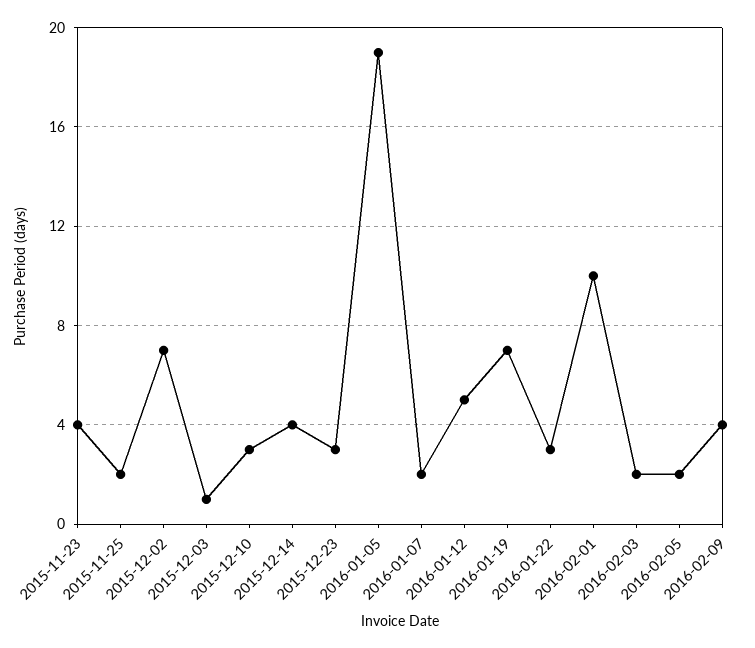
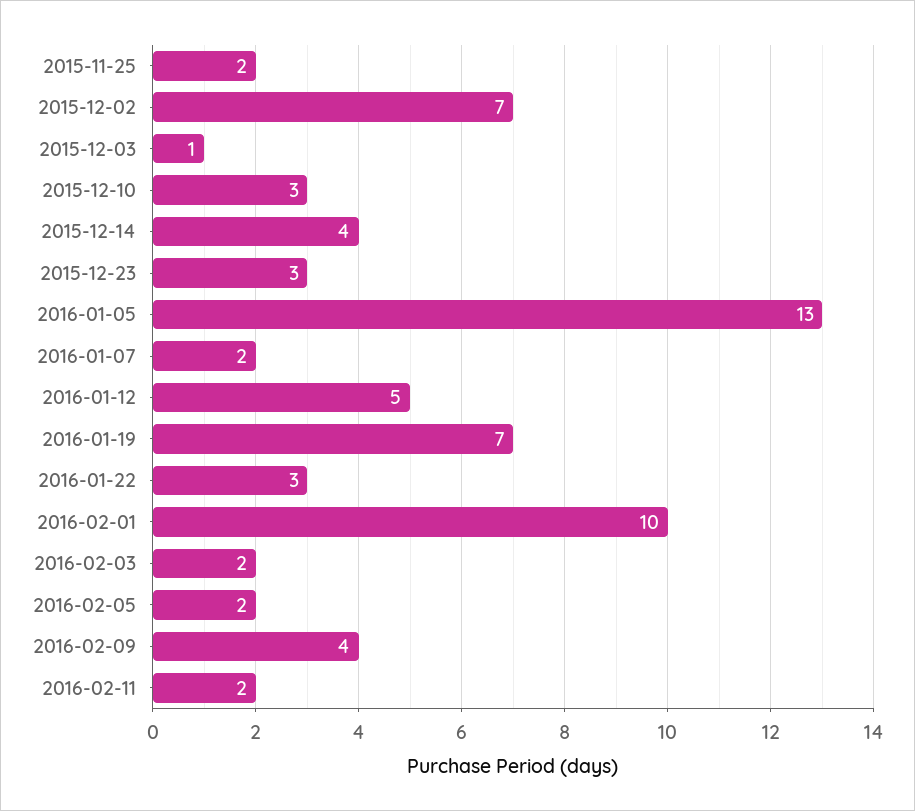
2015-11-23: 4 -> none
2016-01-05: 19 -> 13
2016-02-11: none -> 2

